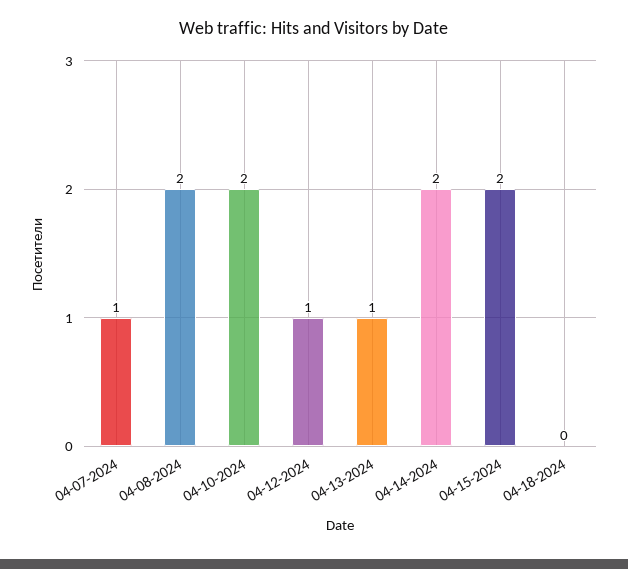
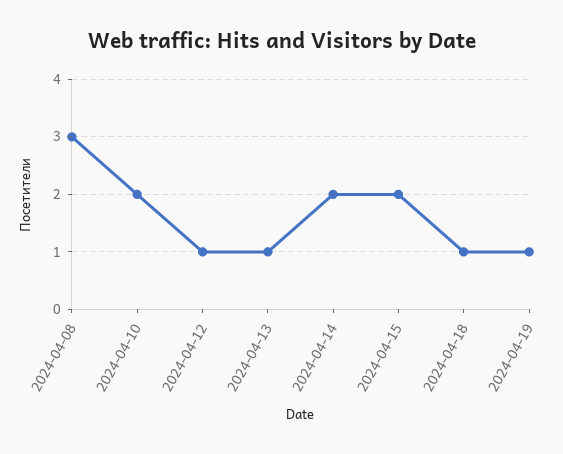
04-07-2024: 1 -> none
04-08-2024: 2 -> 3
04-18-2024: 0 -> 1
2024-04-19: none -> 1

